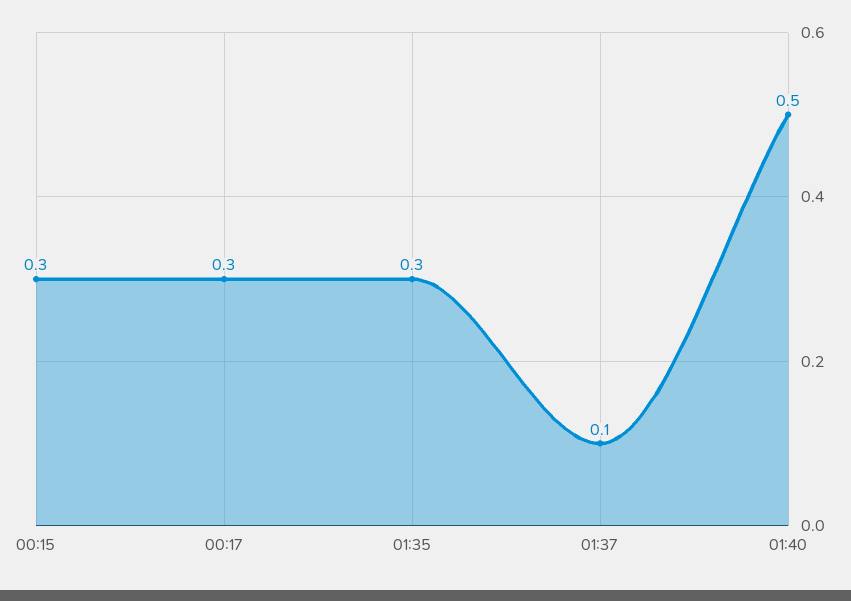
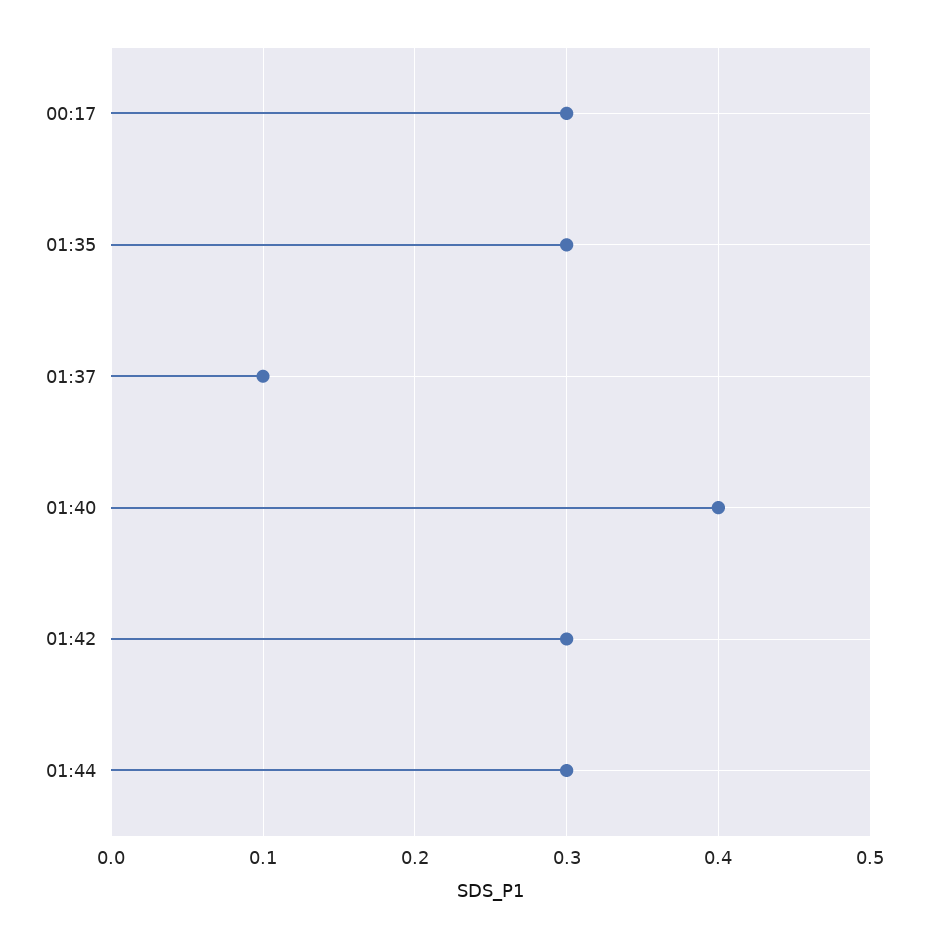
00:15: 0.3 -> none
01:40: 0.5 -> 0.4
01:42: none -> 0.3
01:44: none -> 0.3

